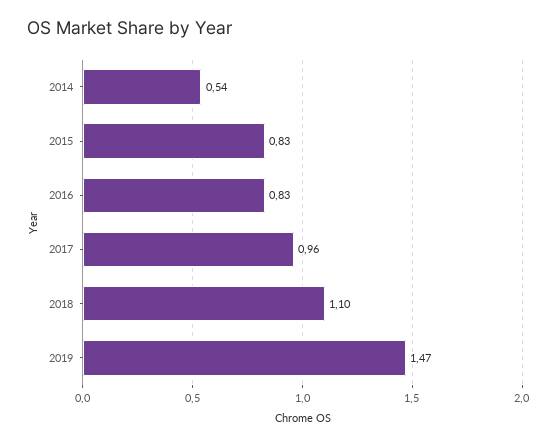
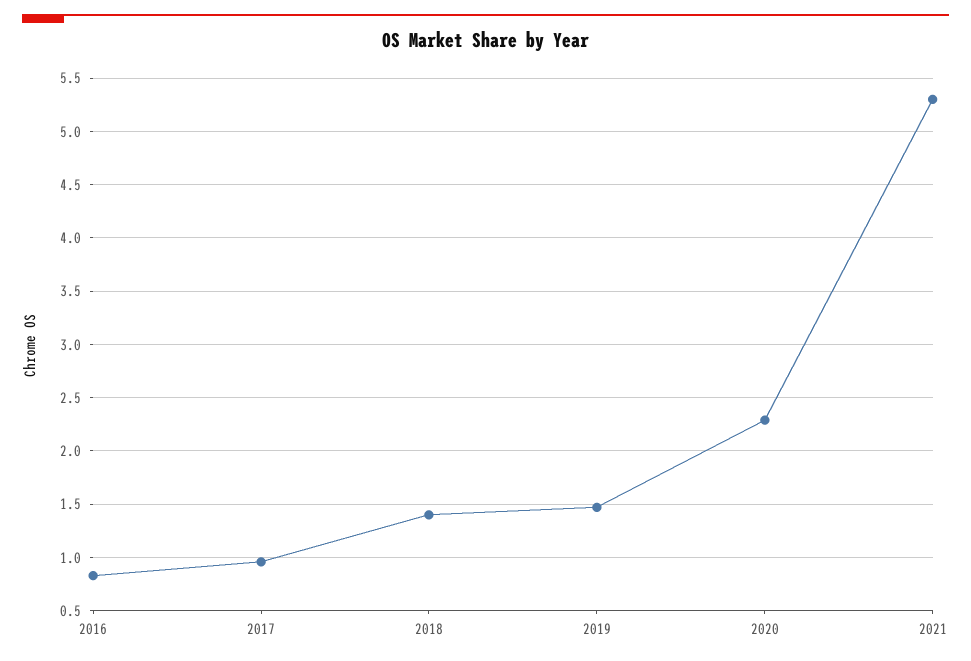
2014: 0.54 -> none
2015: 0.83 -> none
2018: 1.1 -> 1.4
2020: none -> 2.3
2021: none -> 5.3

